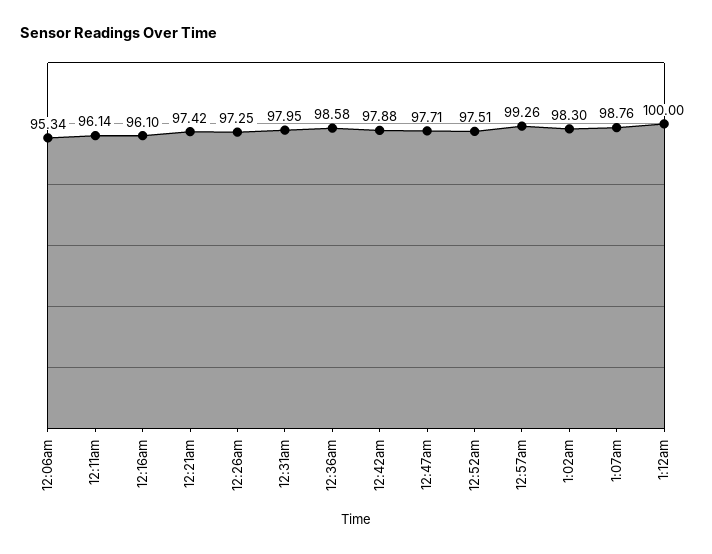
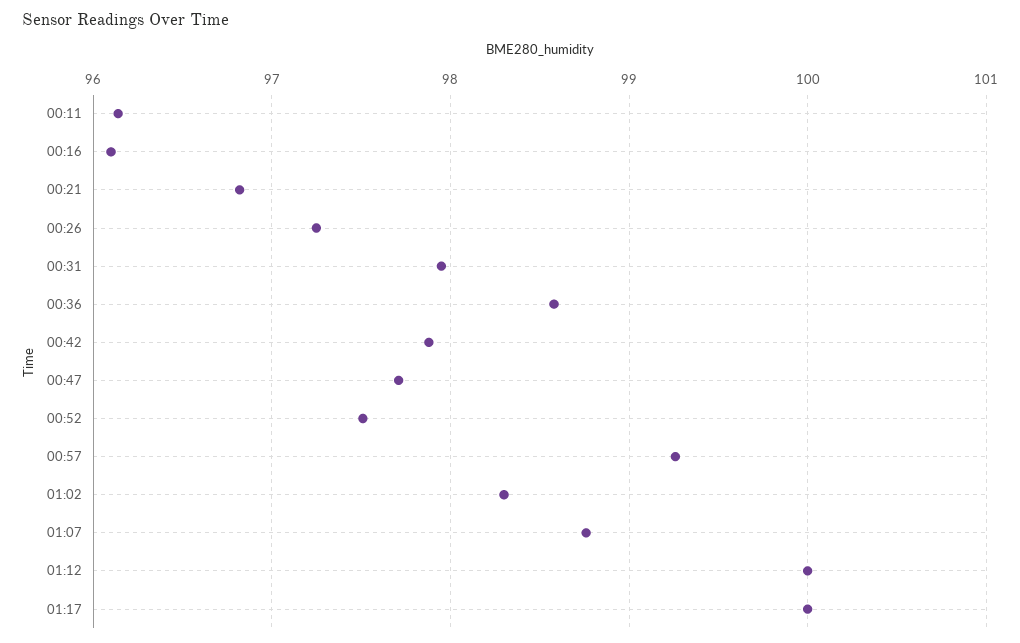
12:06am: 95.34 -> none
12:21am: 97.42 -> 96.8
01:17: none -> 100

